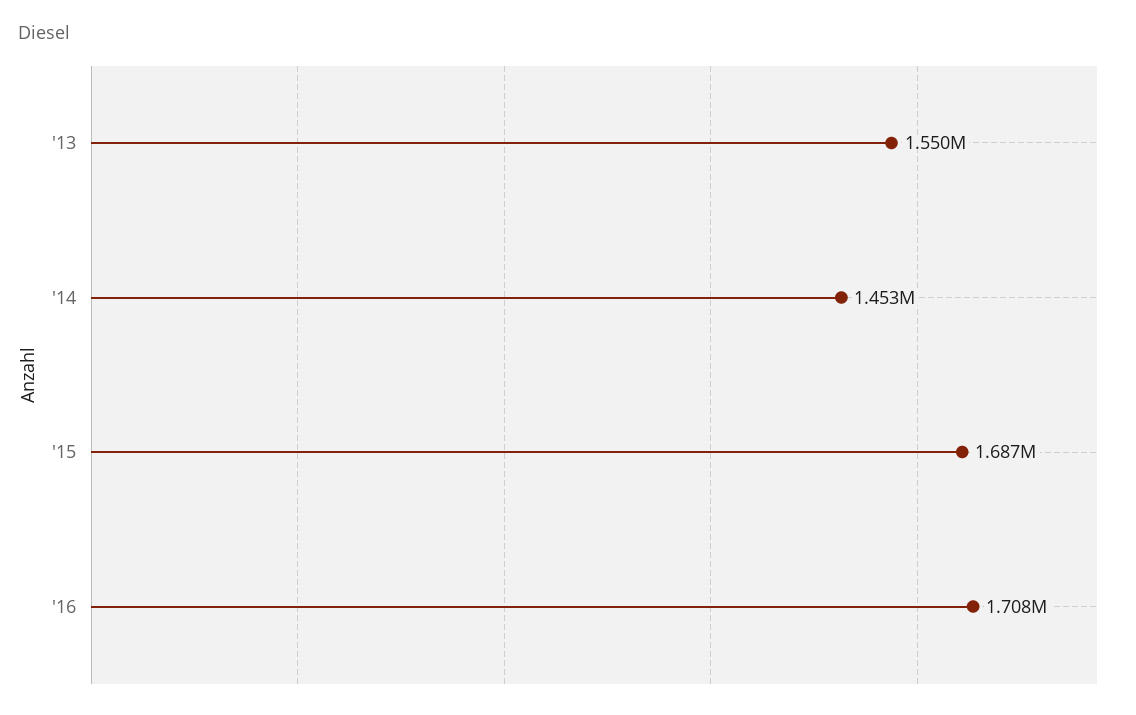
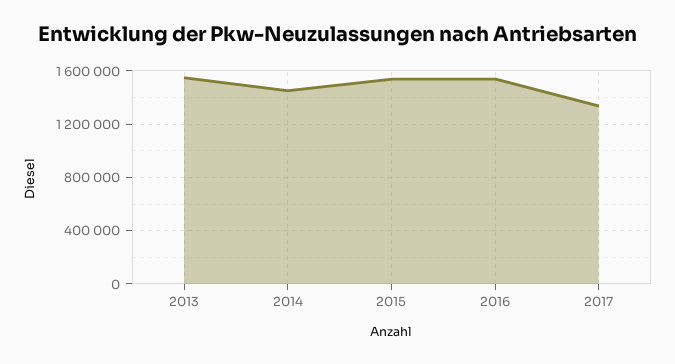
'15: 1687000 -> 1550000
'16: 1708000 -> 1550000
2017: none -> 1350000

